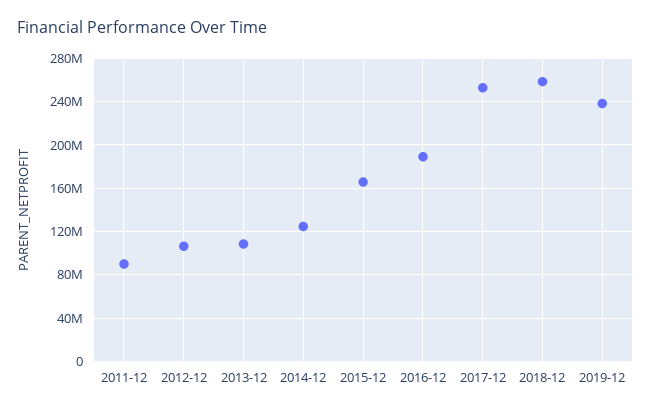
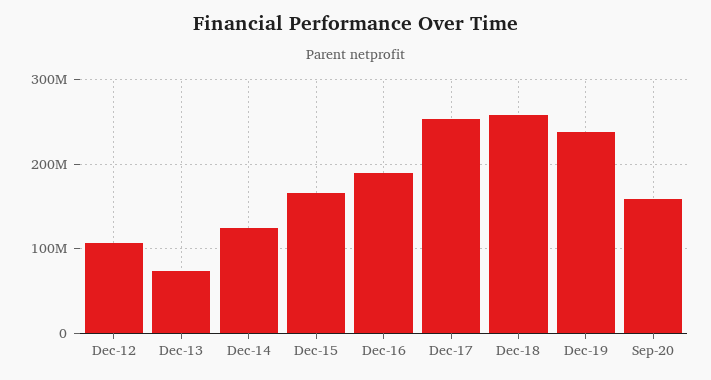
2011-12: 90000000 -> none
2013-12: 110000000 -> 70000000
Sep-20: none -> 160000000

